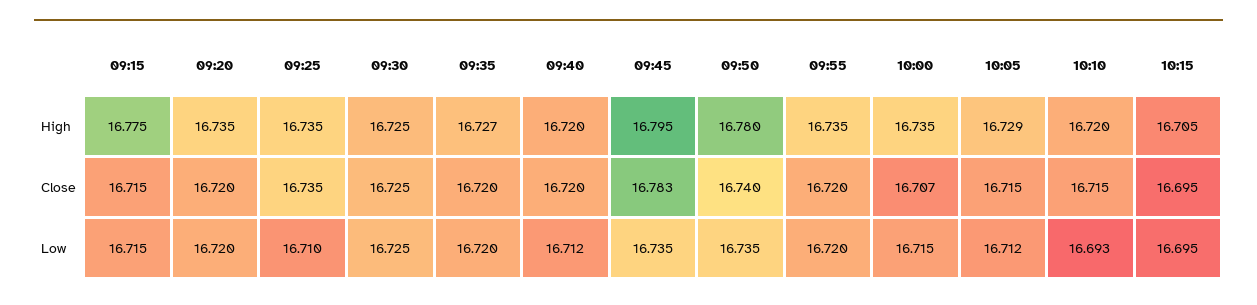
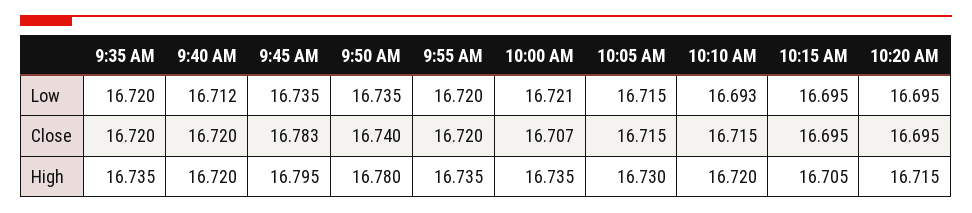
09:15, High: 16.775 -> none
09:20, High: 16.735 -> none
09:25, High: 16.735 -> none
09:30, High: 16.725 -> none
09:35, High: 16.727 -> 16.735
10:05, High: 16.729 -> 16.73
09:15, Close: 16.715 -> none
09:20, Close: 16.72 -> none
09:25, Close: 16.735 -> none
09:30, Close: 16.725 -> none
09:15, Low: 16.715 -> none
09:20, Low: 16.72 -> none
09:25, Low: 16.71 -> none
09:30, Low: 16.725 -> none
10:00, Low: 16.715 -> 16.721
10:05, Low: 16.712 -> 16.715
10:20 AM, Low: none -> 16.695
10:20 AM, Close: none -> 16.695
10:20 AM, High: none -> 16.715

